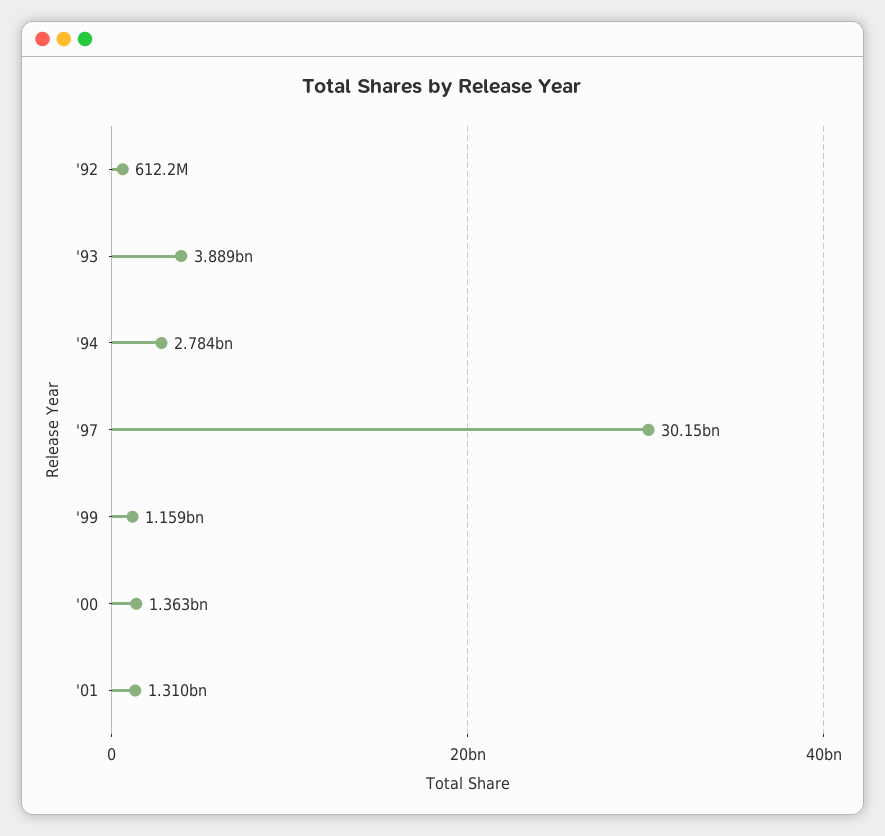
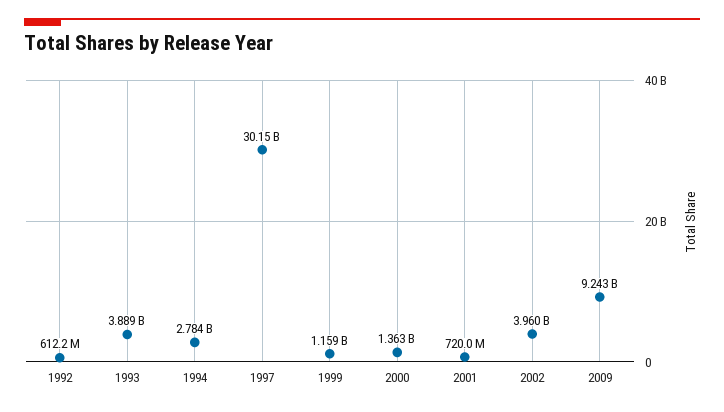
'01: 1310000000 -> 720000000
2002: none -> 3960000000
2009: none -> 9243000000

